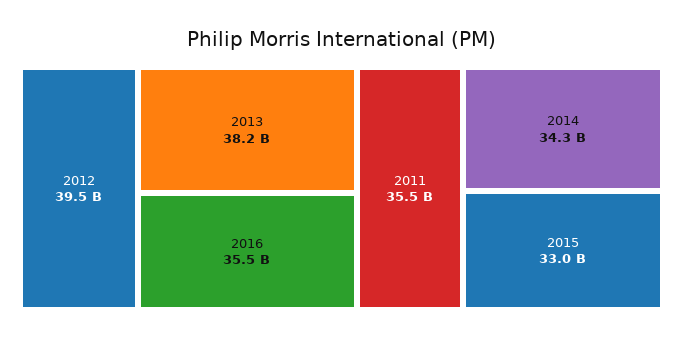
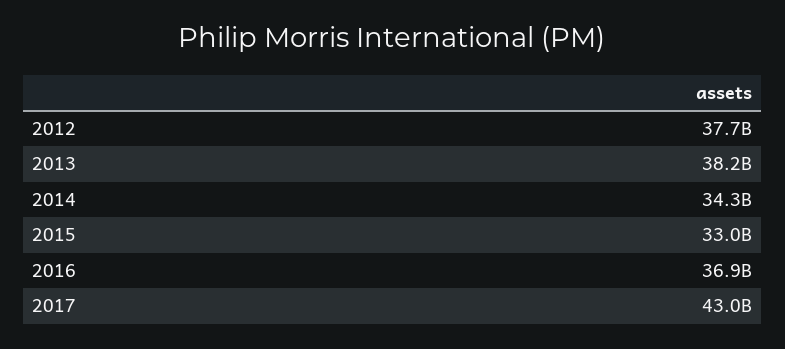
2012: 39500000000 -> 37700000000
2016: 35500000000 -> 36900000000
2011: 35500000000 -> none
2017: none -> 43000000000

